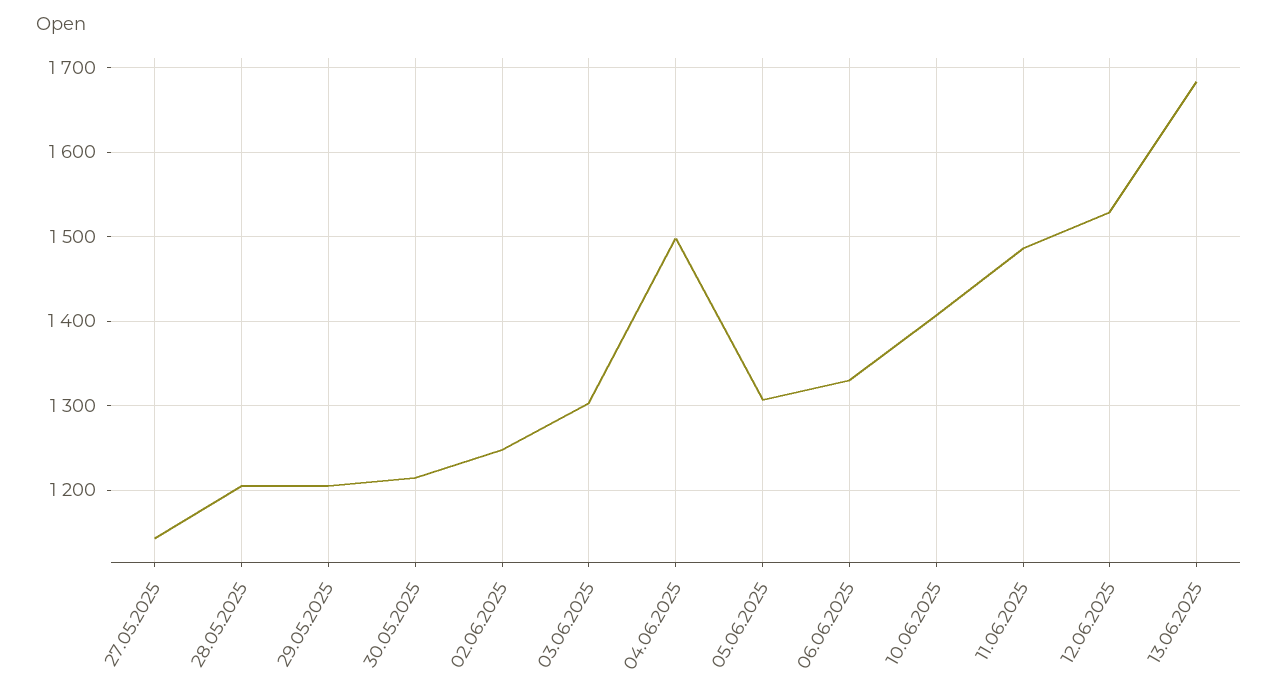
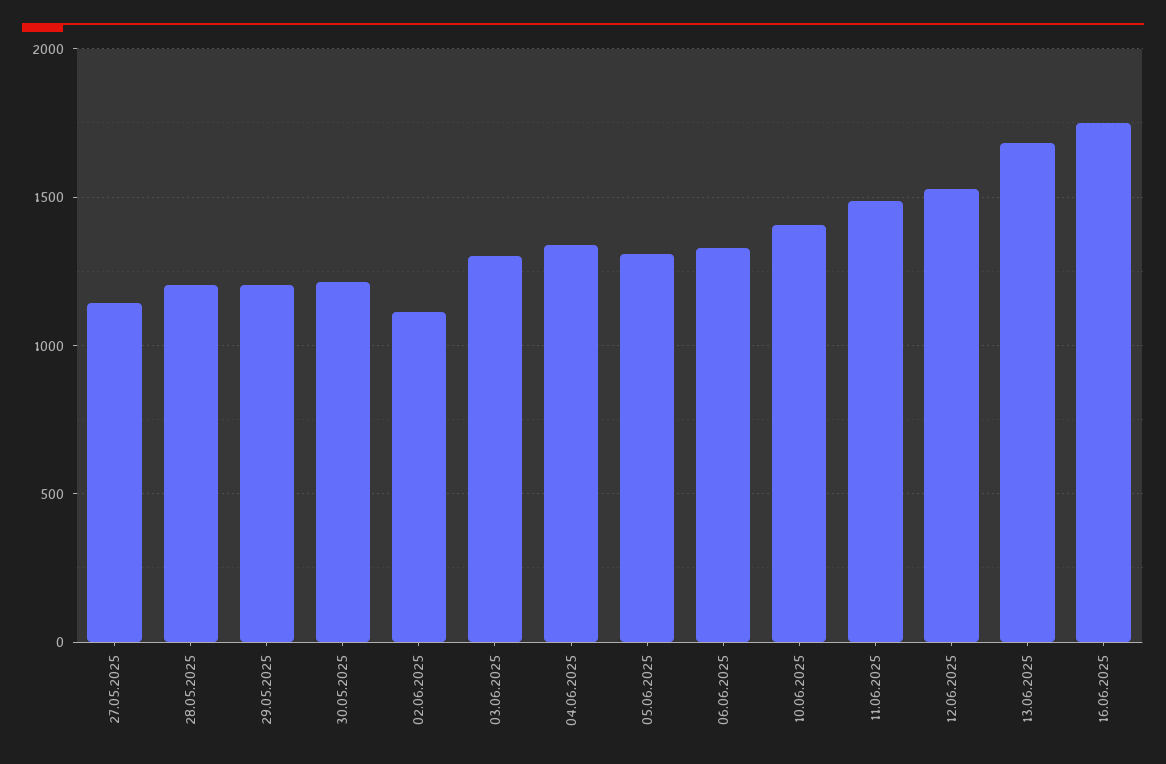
02.06.2025: 1250 -> 1100
04.06.2025: 1500 -> 1350
16.06.2025: none -> 1750

